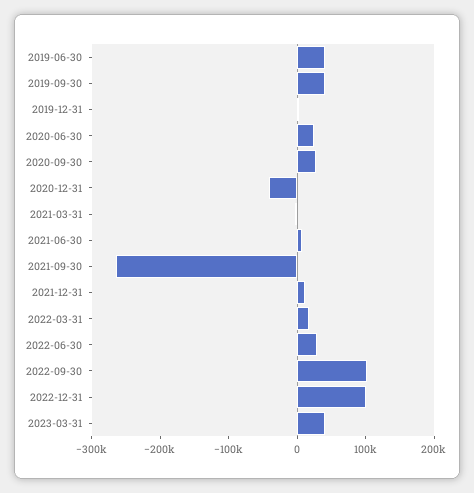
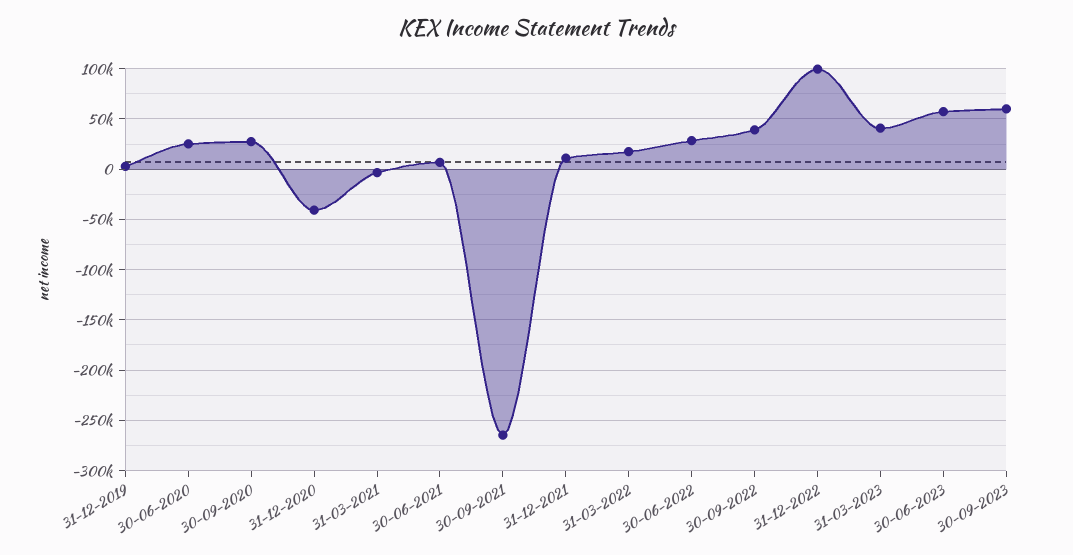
2019-06-30: 40000 -> none
2019-09-30: 40000 -> none
2022-09-30: 100000 -> 40000
30-06-2023: none -> 60000
30-09-2023: none -> 60000

